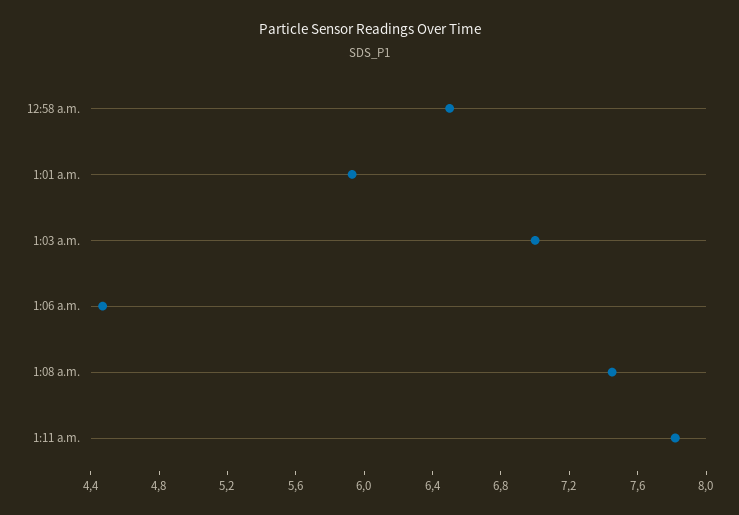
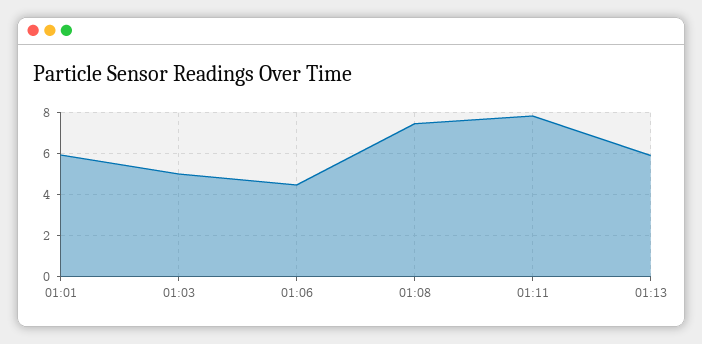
12:58 a.m.: 6.5 -> none
1:03 a.m.: 7 -> 5
01:13: none -> 6

